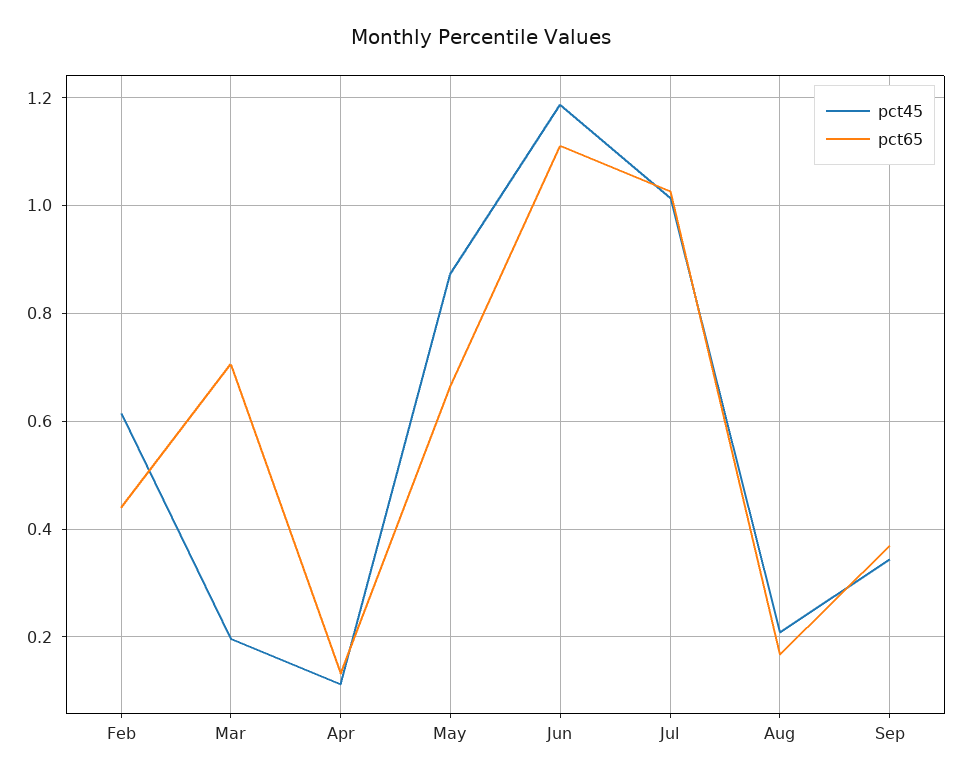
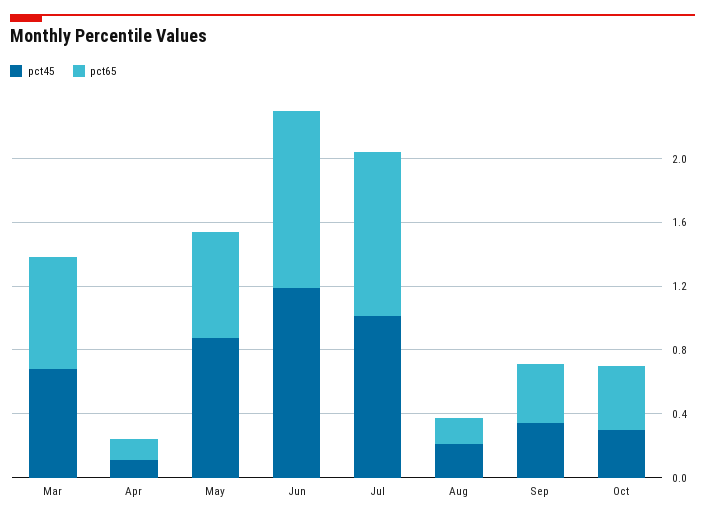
pct45, Feb: 0.62 -> none
pct65, Feb: 0.44 -> none
pct45, Mar: 0.2 -> 0.7
pct45, Oct: none -> 0.3
pct65, Oct: none -> 0.4

